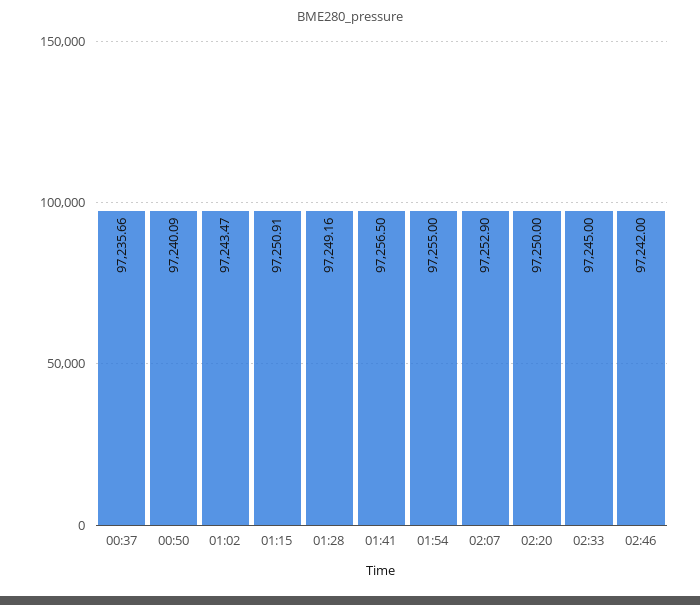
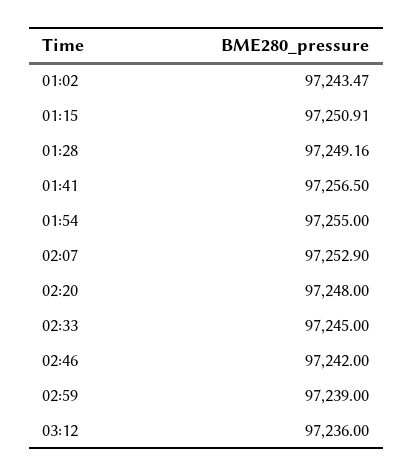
00:37: 97235.66 -> none
00:50: 97240.09 -> none
02:20: 97250 -> 97248
02:59: none -> 97239
03:12: none -> 97236

